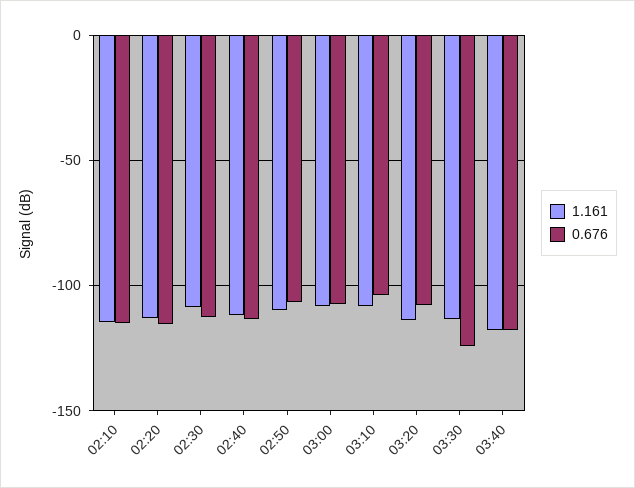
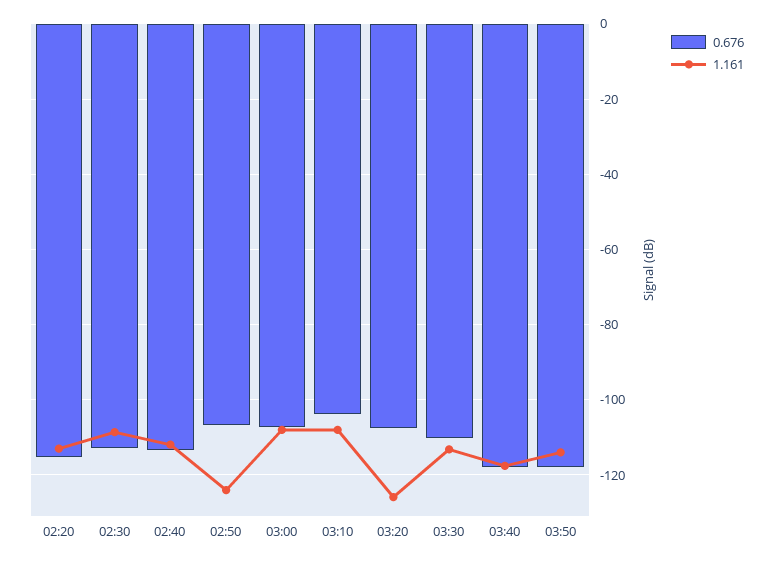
1.161, 02:10: -115 -> none
0.676, 02:10: -115 -> none
1.161, 02:50: -110 -> -124
1.161, 03:20: -115 -> -126
0.676, 03:30: -125 -> -110
0.676, 03:50: none -> -118
1.161, 03:50: none -> -114

